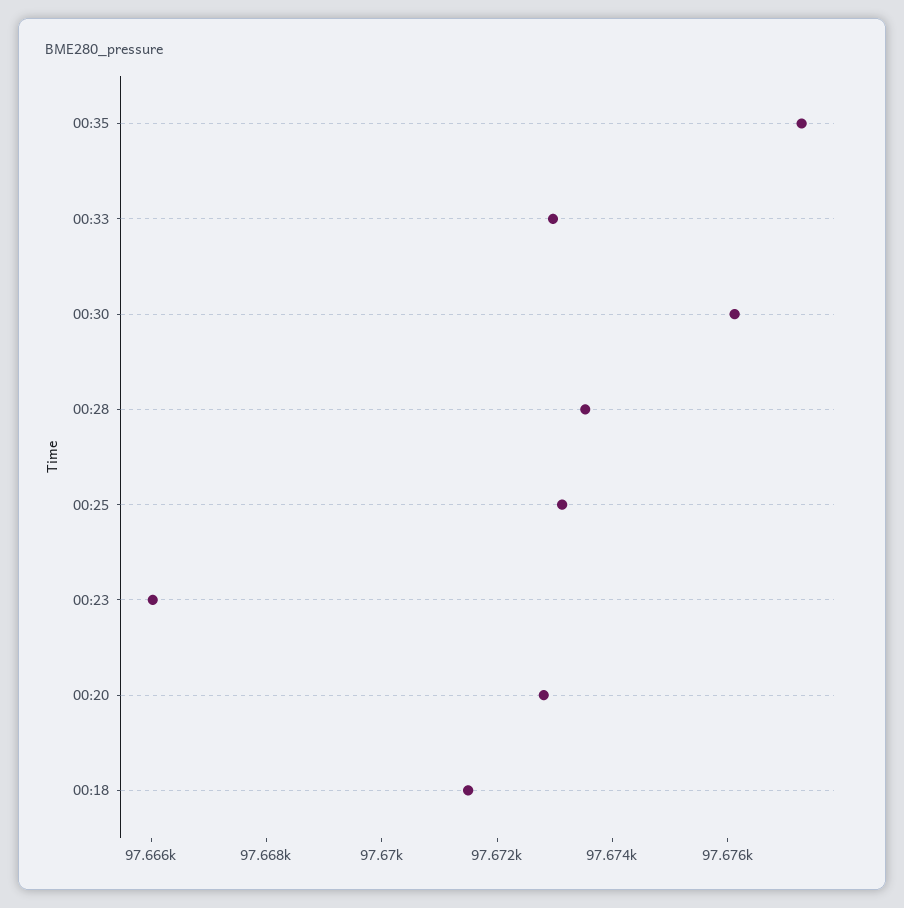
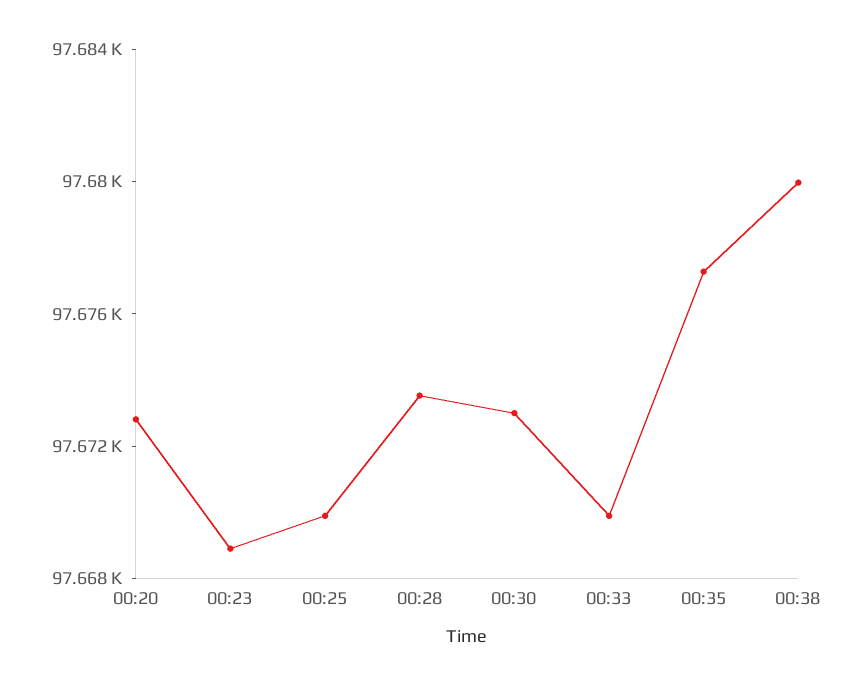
00:33: 97673 -> 97670
00:30: 97676 -> 97673
00:25: 97673 -> 97670
00:23: 97666 -> 97669
00:18: 97671.5 -> none
00:38: none -> 97680

